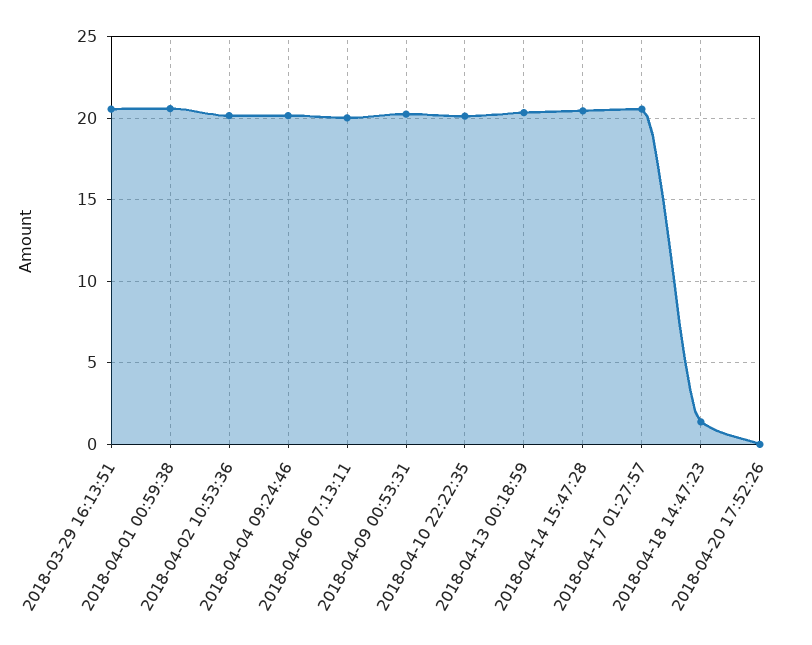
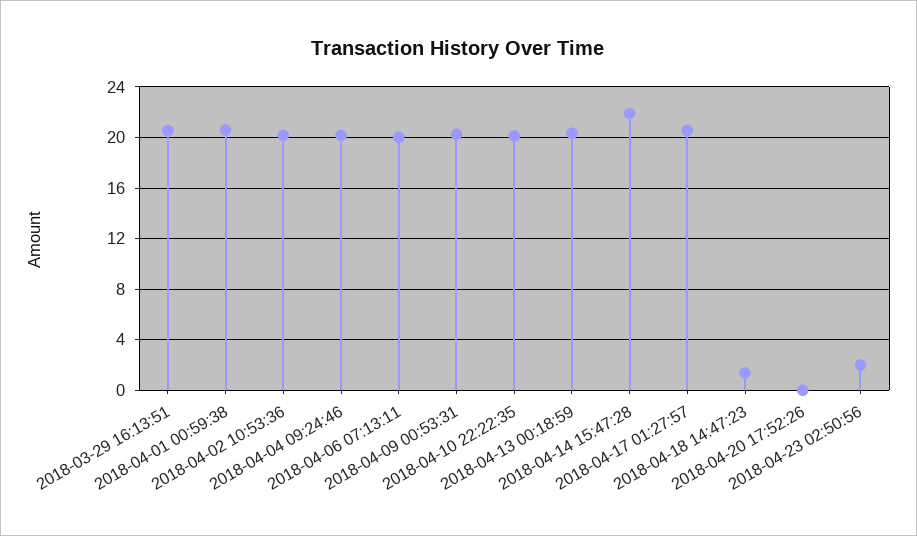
2018-04-14 15:47:28: 20.5 -> 22
2018-04-23 02:50:56: none -> 2

